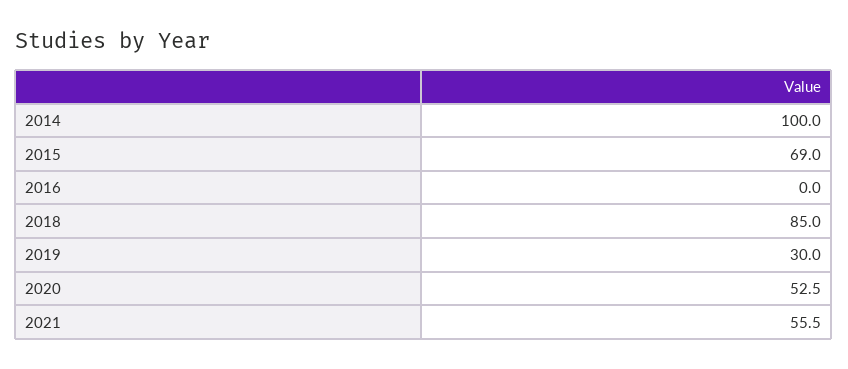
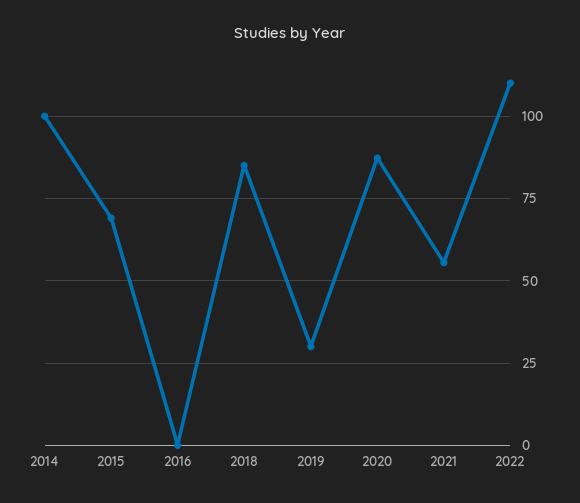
2020: 52.5 -> 87.5
2022: none -> 110

